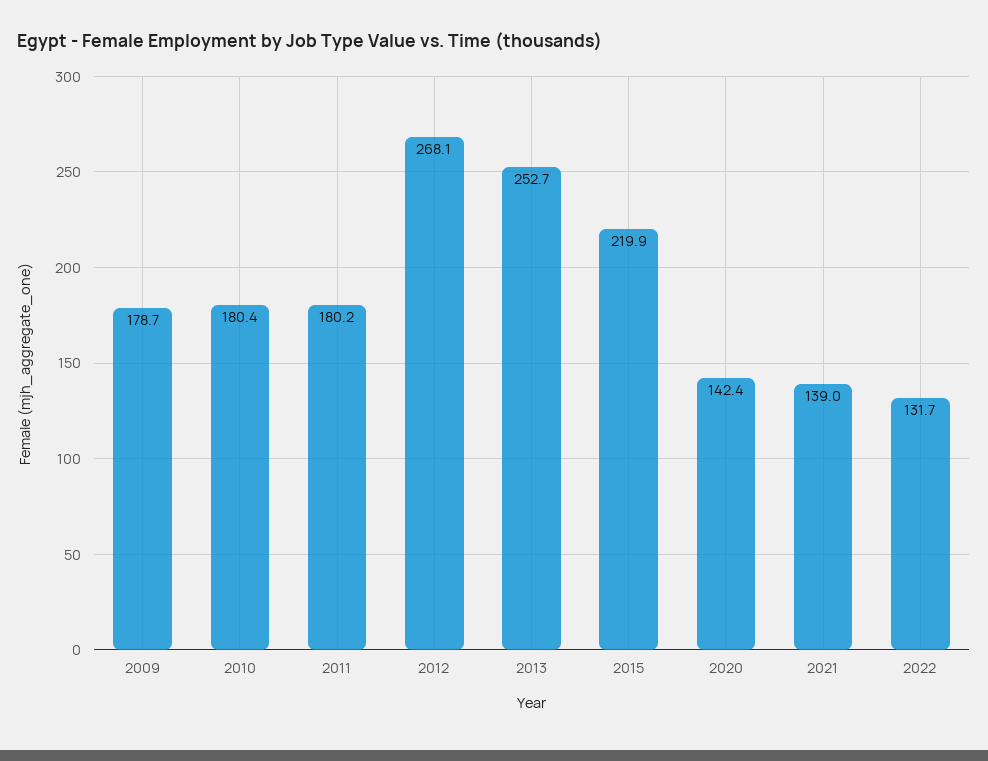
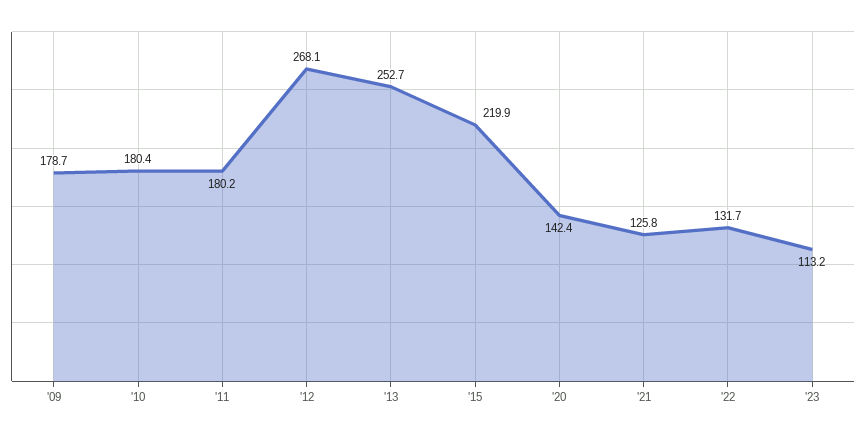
2021: 139 -> 125.8
'23: none -> 113.2

